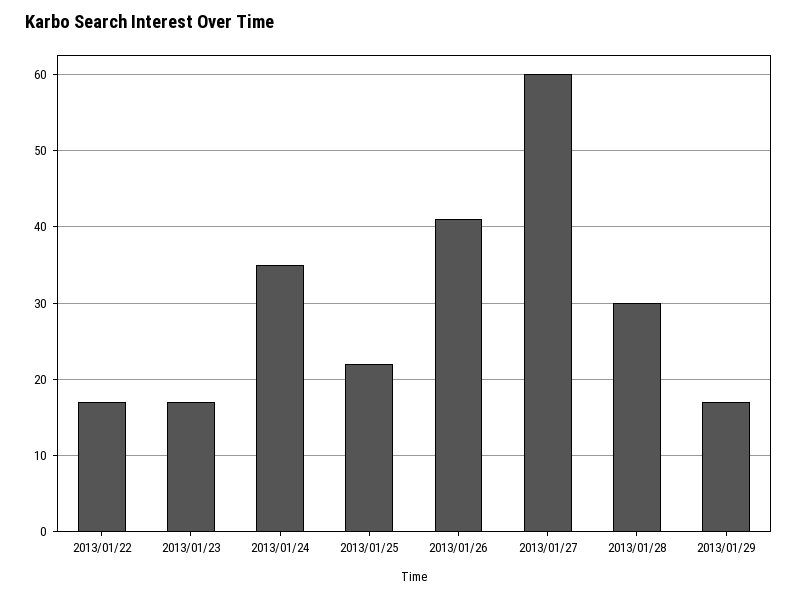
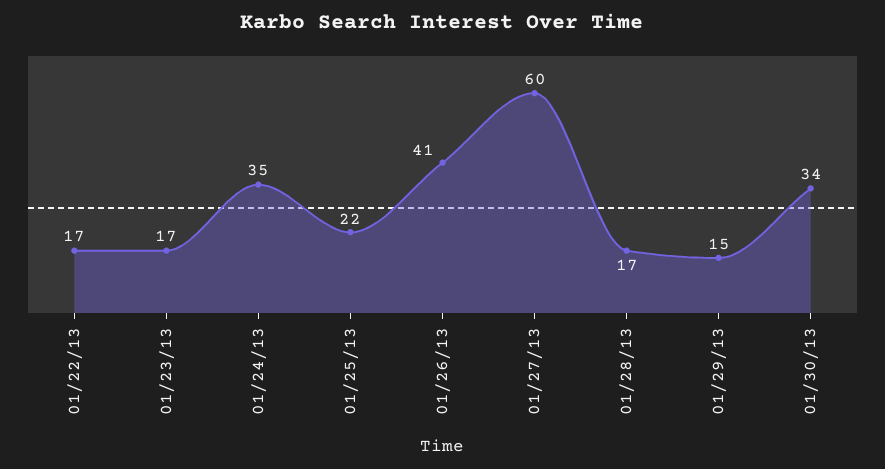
2013/01/28: 30 -> 17
2013/01/29: 17 -> 15
01/30/13: none -> 34

